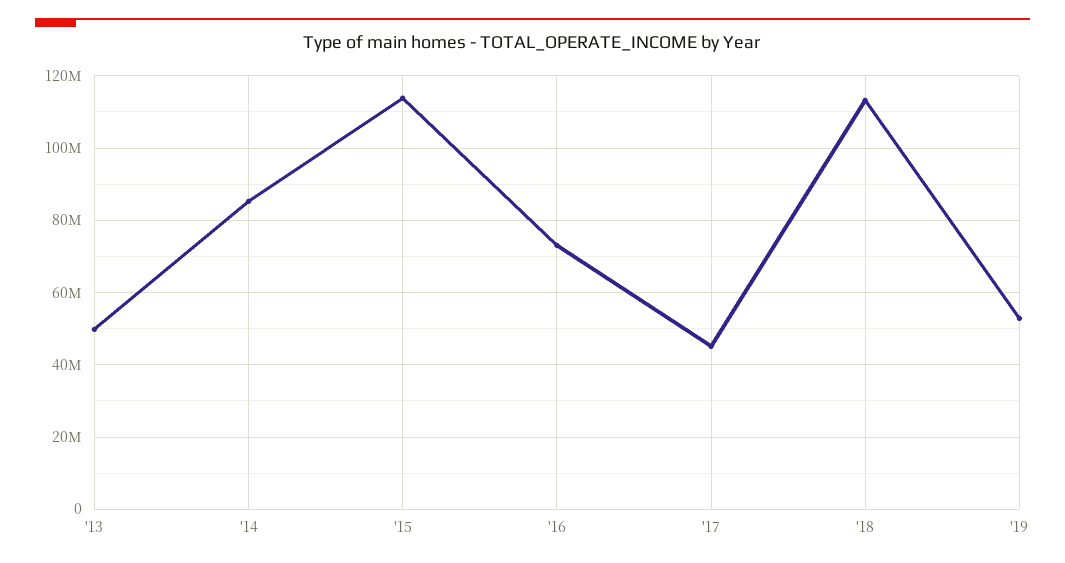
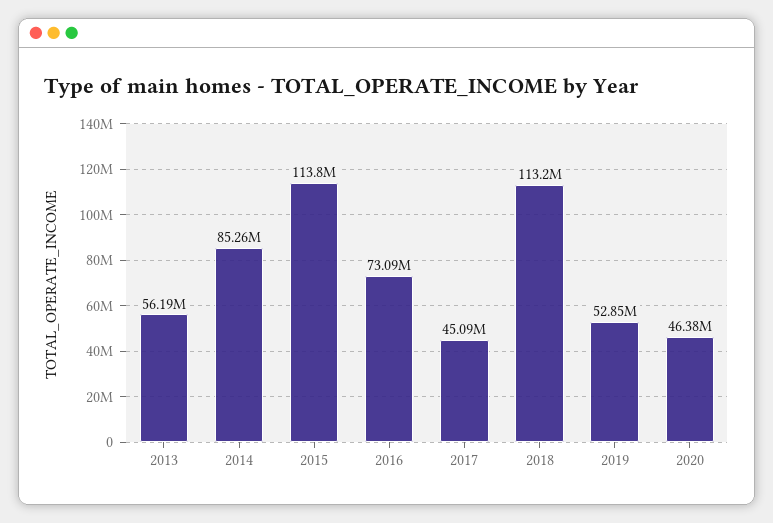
'13: 50000000 -> 56190000
2020: none -> 46380000

